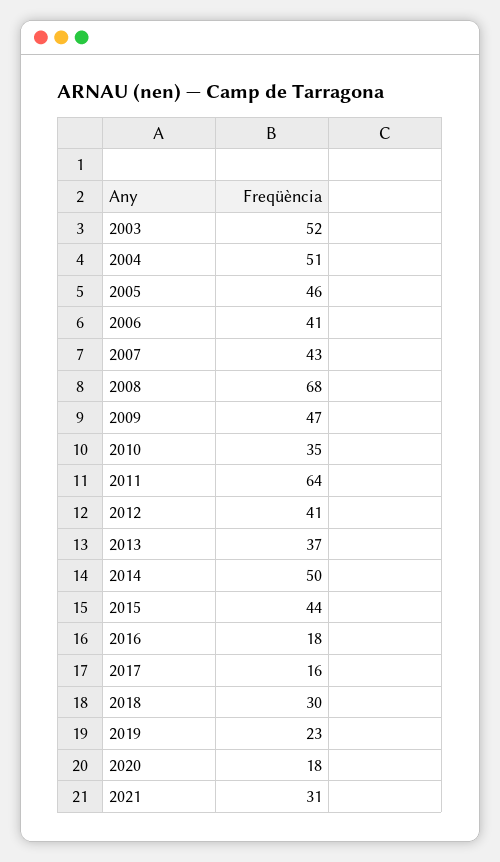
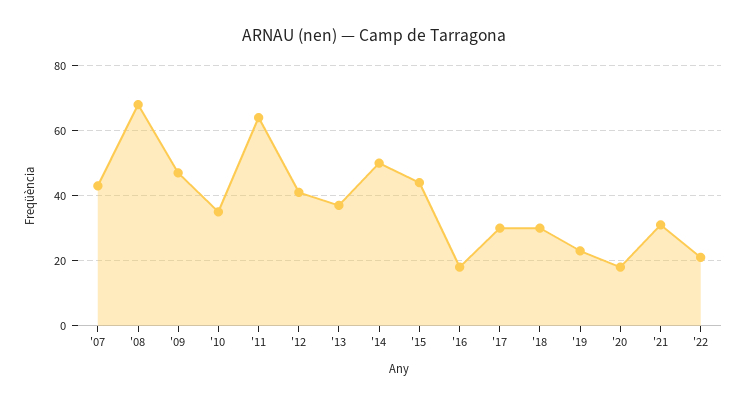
2003: 52 -> none
2004: 51 -> none
2005: 46 -> none
2006: 41 -> none
2017: 16 -> 30
'22: none -> 20

